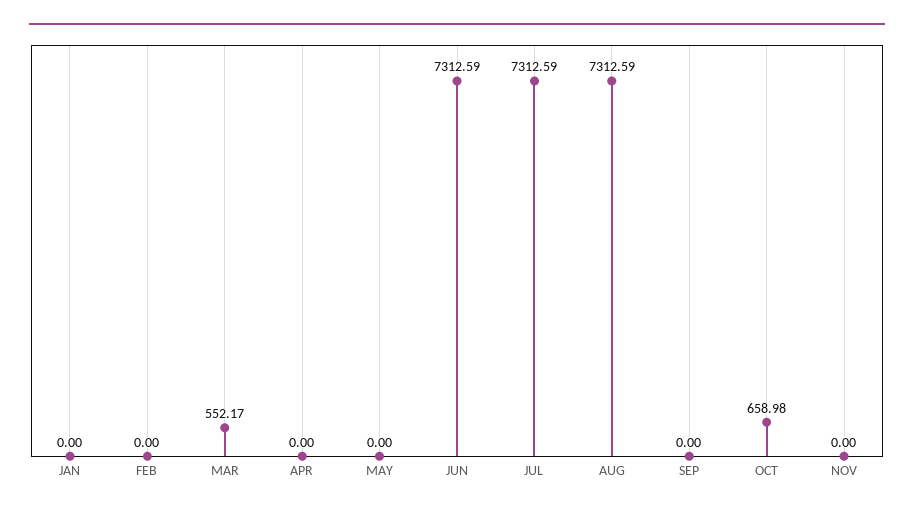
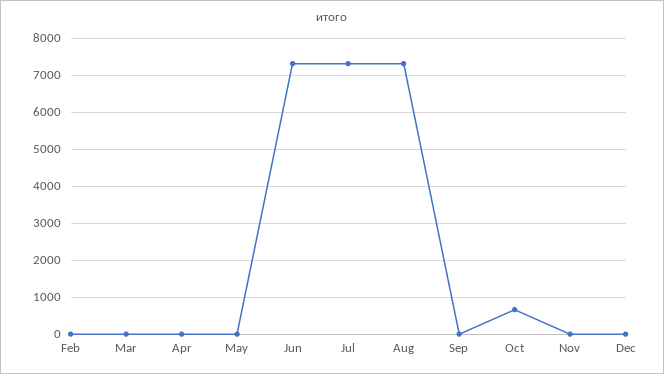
JAN: 0 -> none
MAR: 552.17 -> 0
Dec: none -> 0

